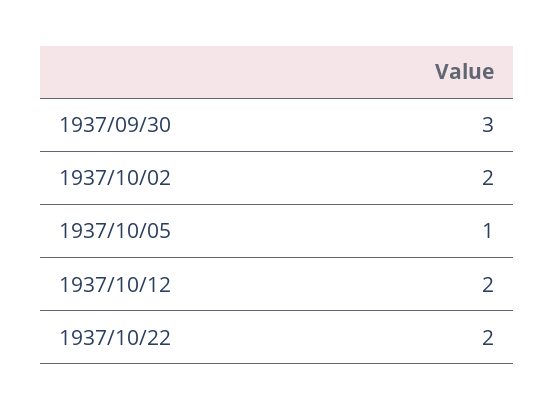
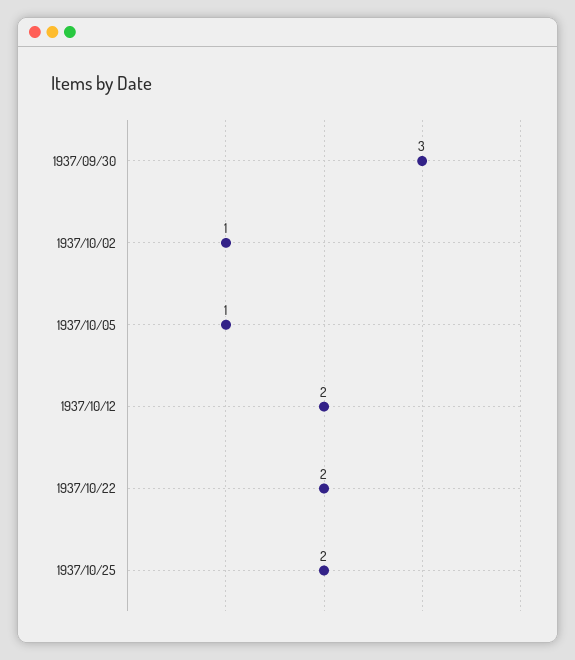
1937/10/02: 2 -> 1
1937/10/25: none -> 2

